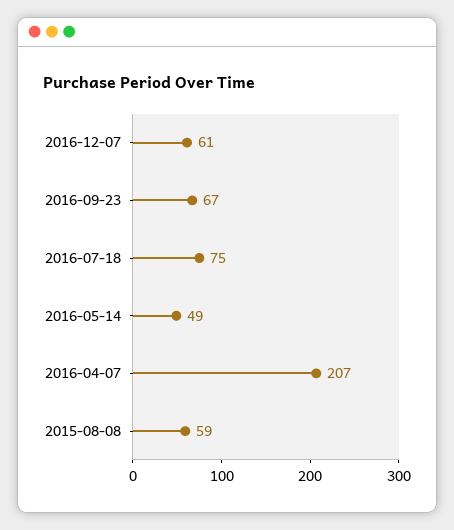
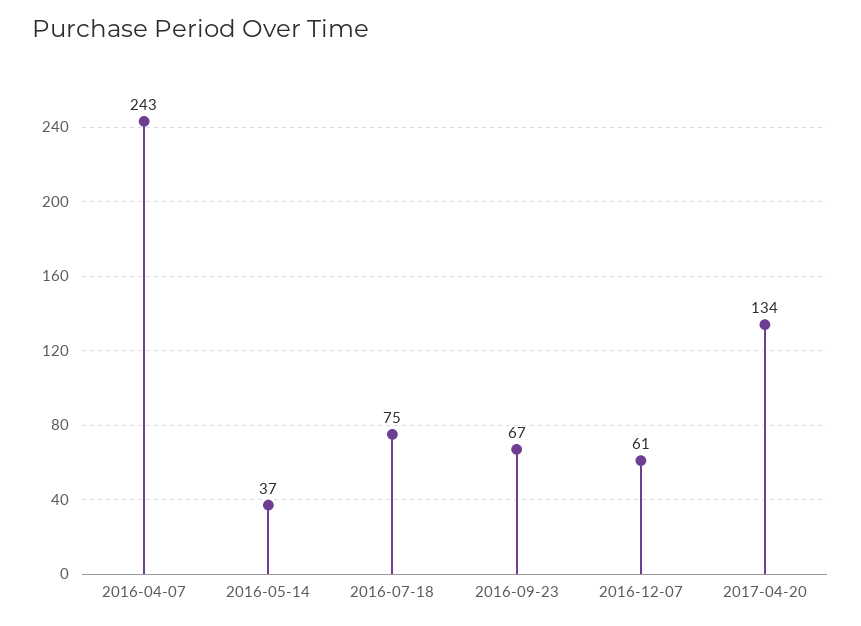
2016-05-14: 49 -> 37
2016-04-07: 207 -> 243
2015-08-08: 59 -> none
2017-04-20: none -> 134

